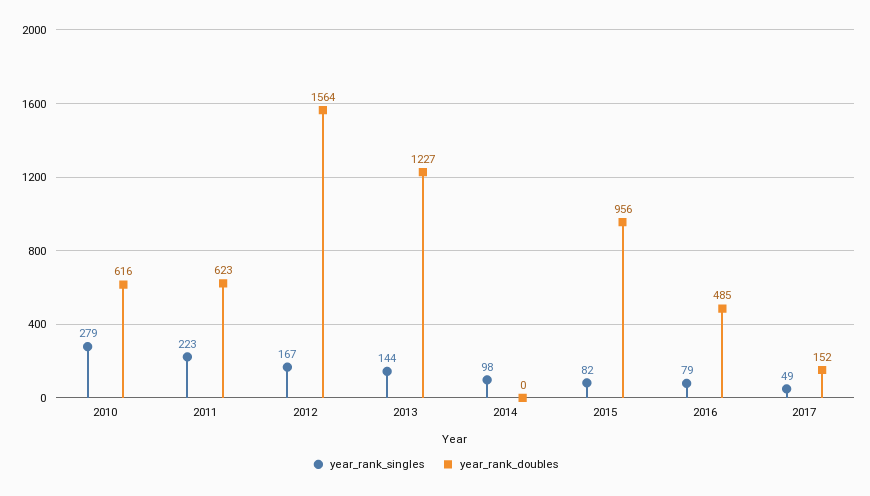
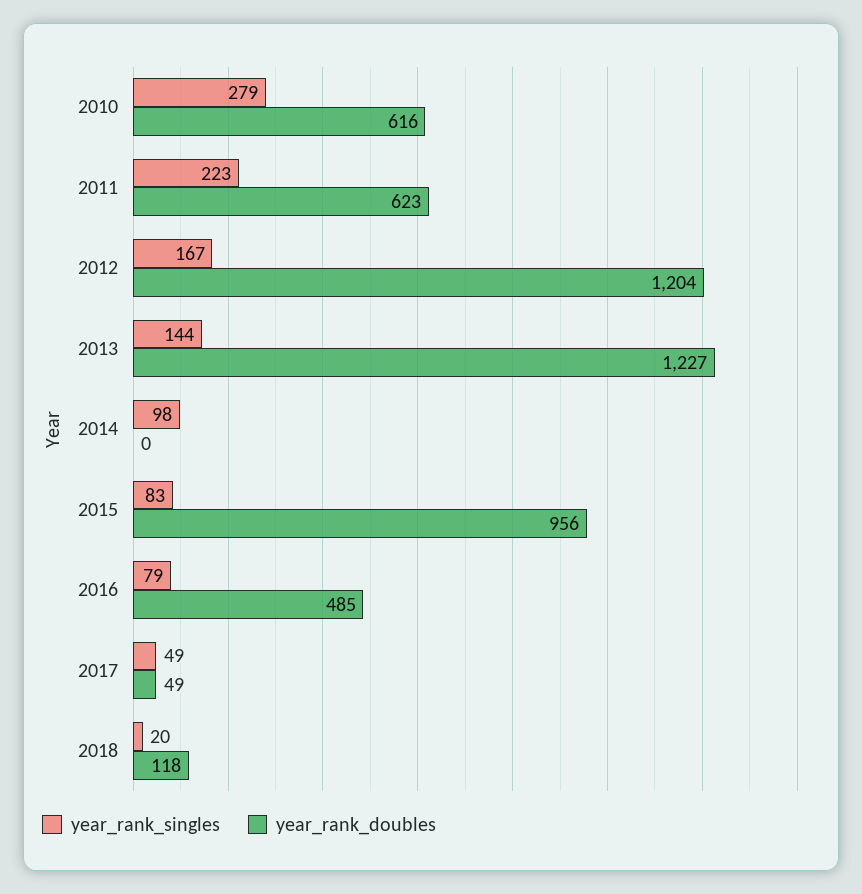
year_rank_doubles, 2012: 1564 -> 1204
year_rank_singles, 2015: 82 -> 83
year_rank_doubles, 2017: 152 -> 49
year_rank_singles, 2018: none -> 20
year_rank_doubles, 2018: none -> 118

